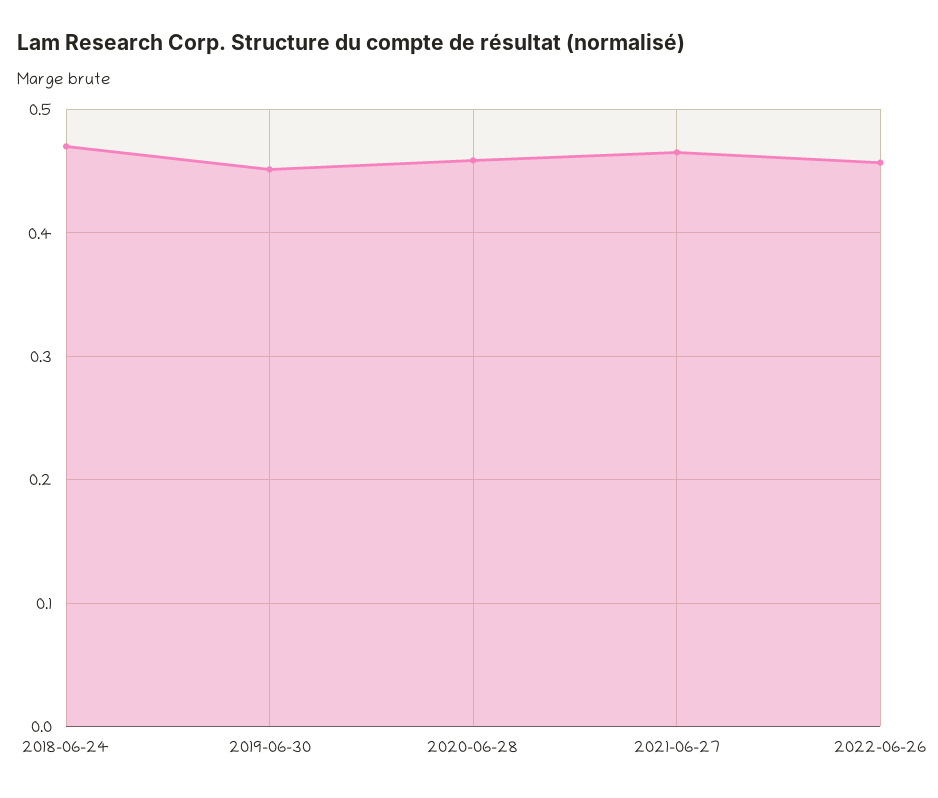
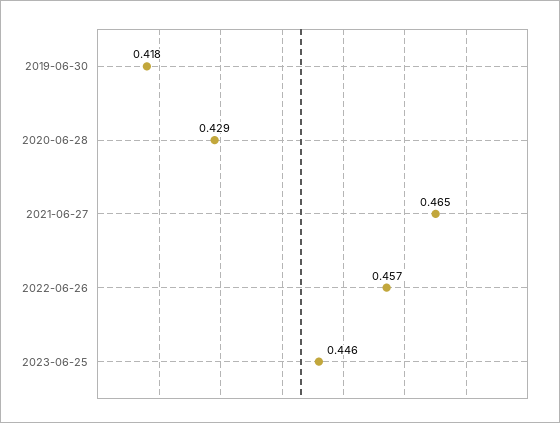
2018-06-24: 0.47 -> none
2019-06-30: 0.45 -> 0.418
2020-06-28: 0.46 -> 0.429
2023-06-25: none -> 0.446

